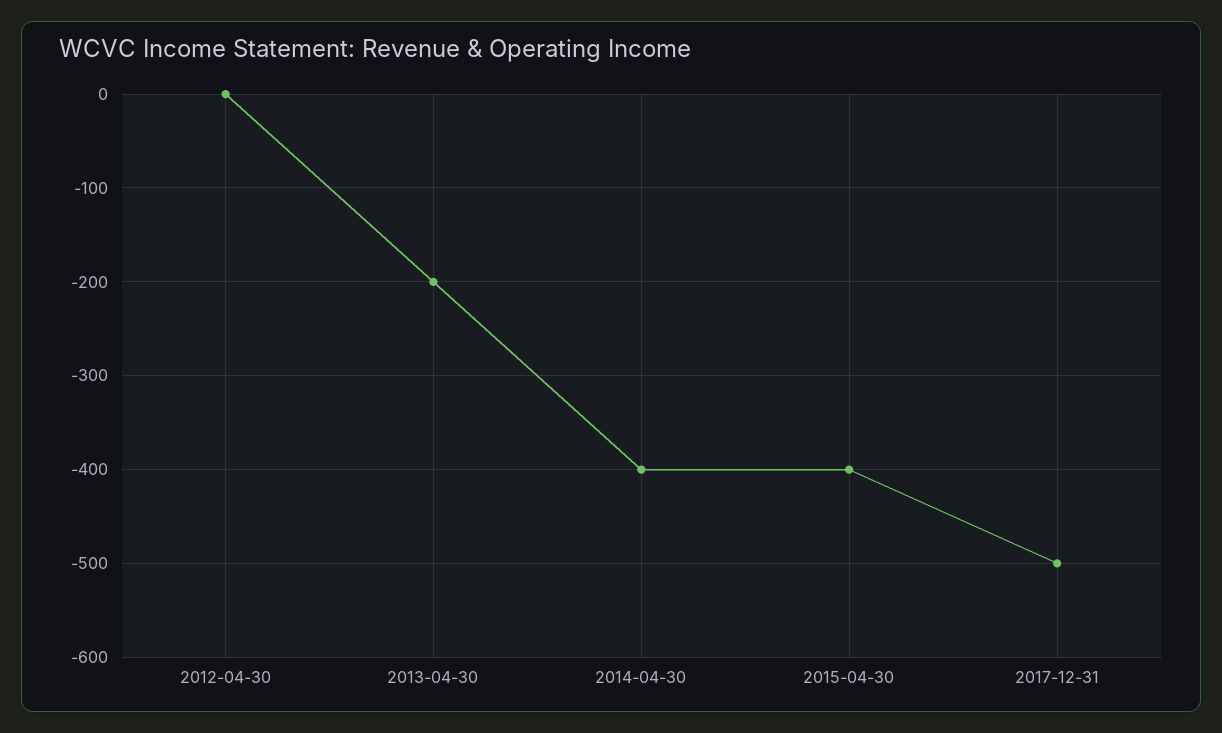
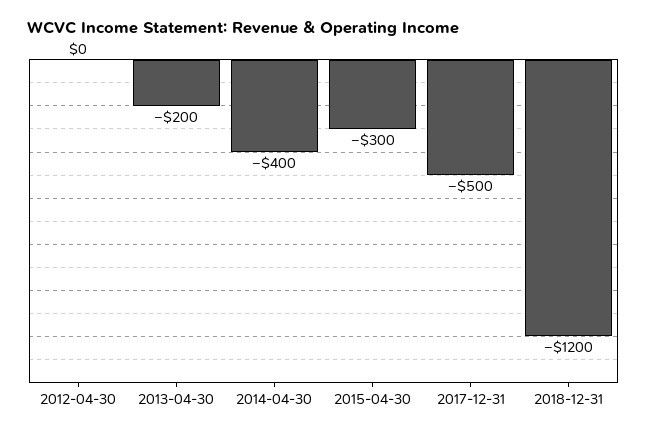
2015-04-30: -400 -> -300
2018-12-31: none -> -1200

